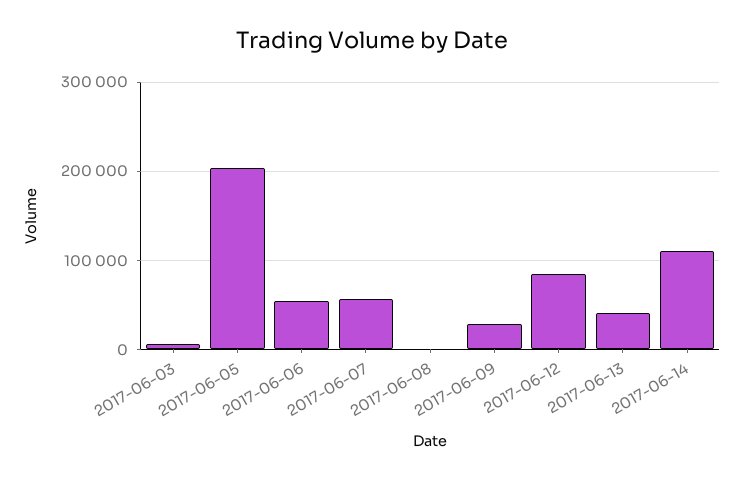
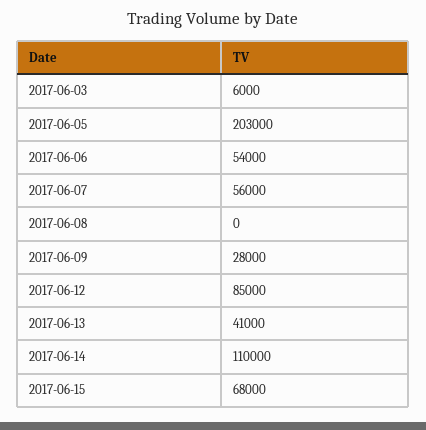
2017-06-15: none -> 68000

